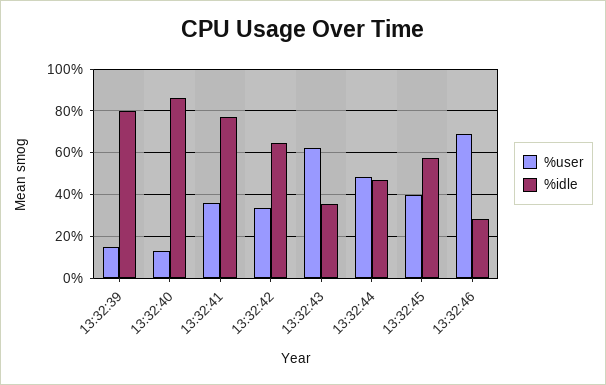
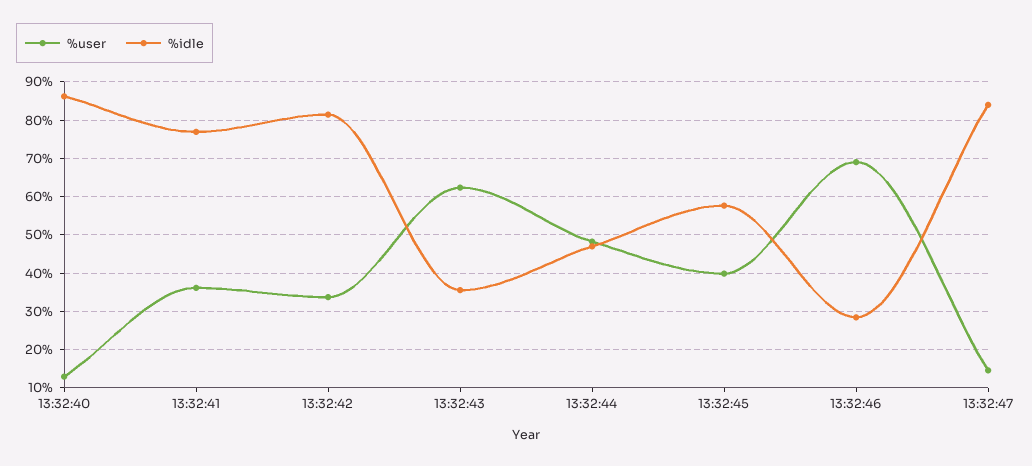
%user, 13:32:39: 15 -> none
%idle, 13:32:39: 80 -> none
%idle, 13:32:42: 65 -> 82
%user, 13:32:47: none -> 14
%idle, 13:32:47: none -> 84

